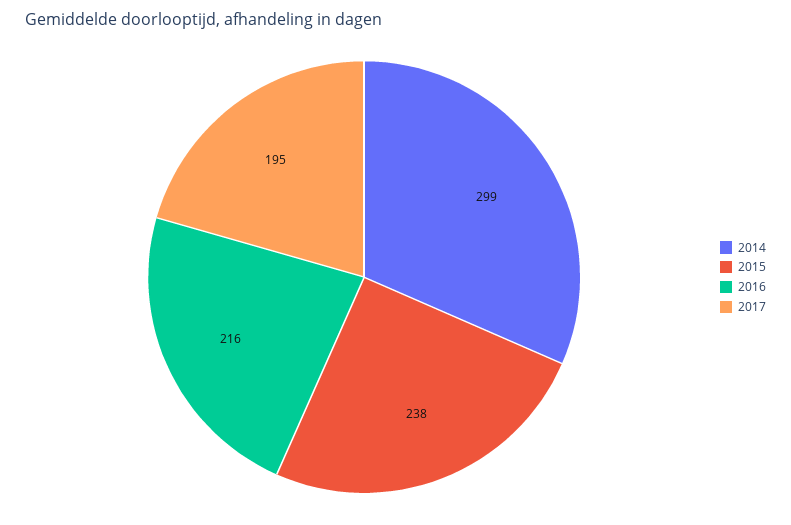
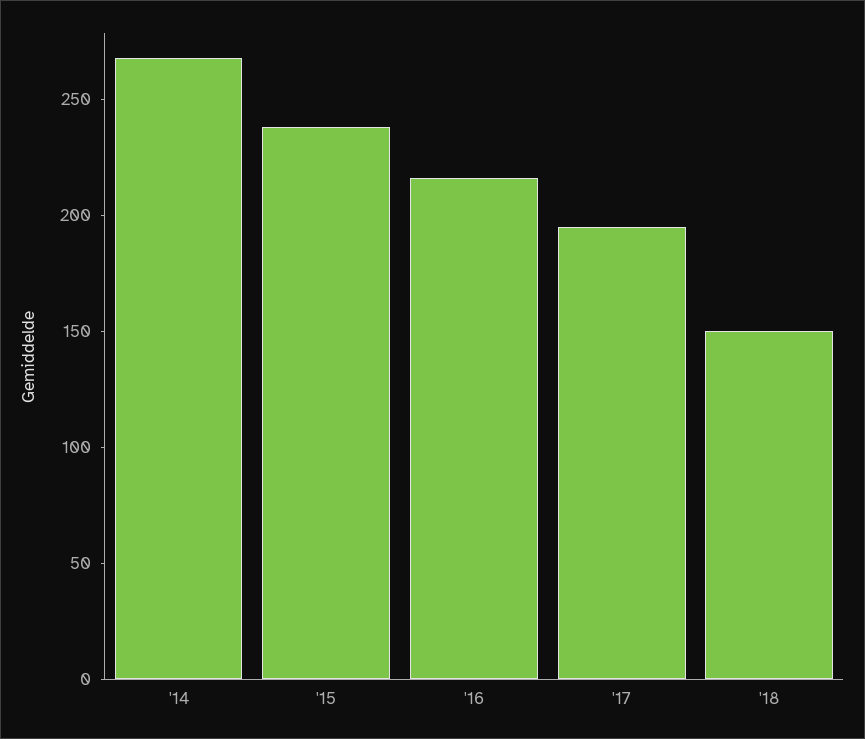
2014: 299 -> 270
'18: none -> 150

